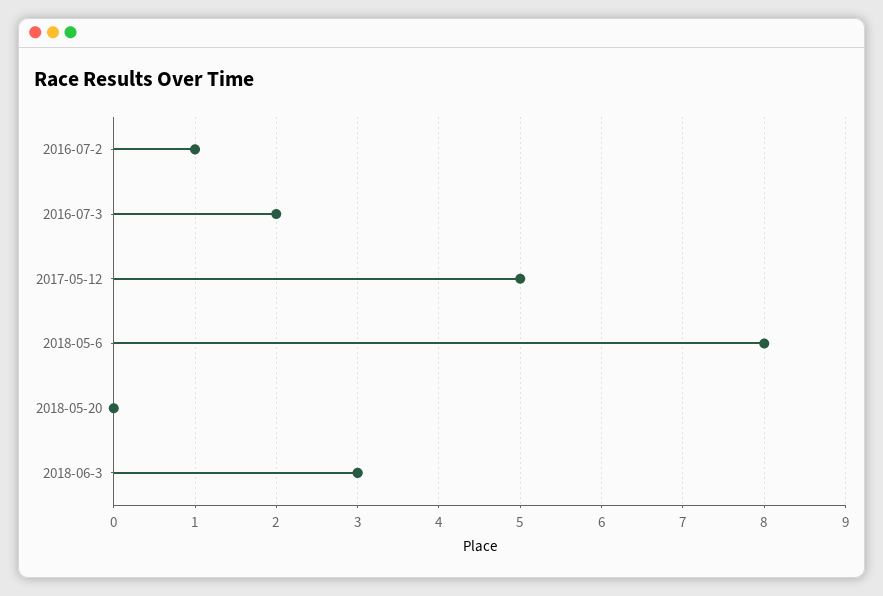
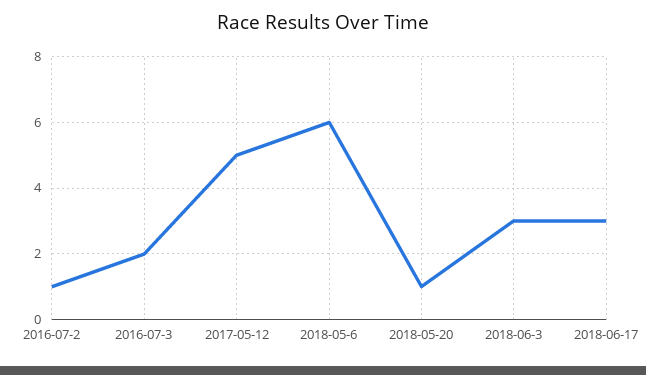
2018-05-6: 8 -> 6
2018-05-20: 0 -> 1
2018-06-17: none -> 3

